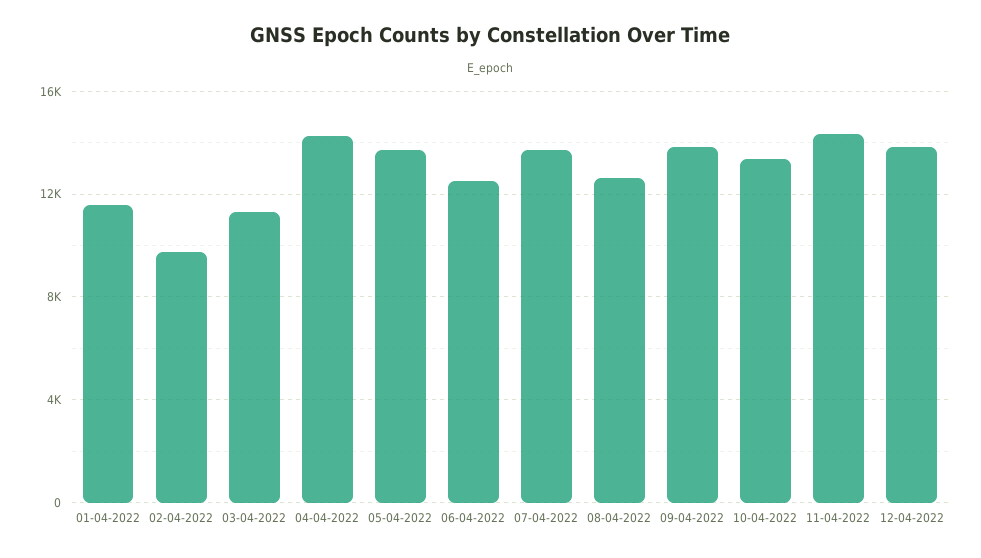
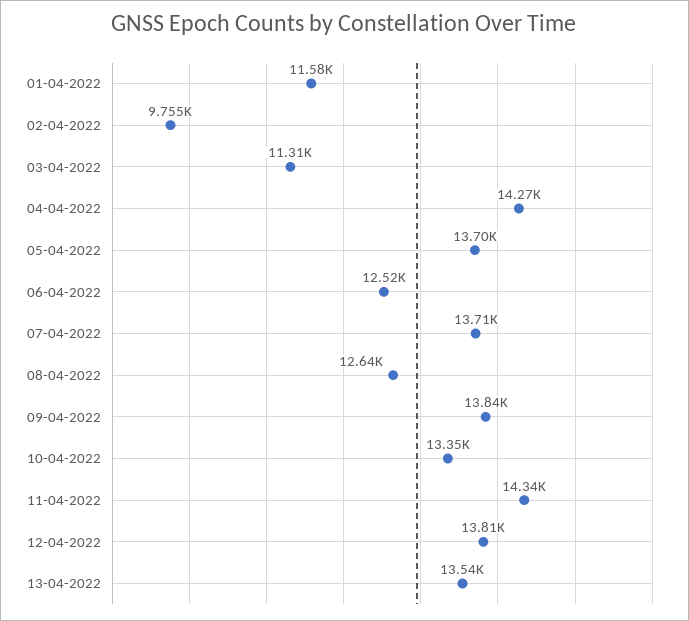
13-04-2022: none -> 13540

